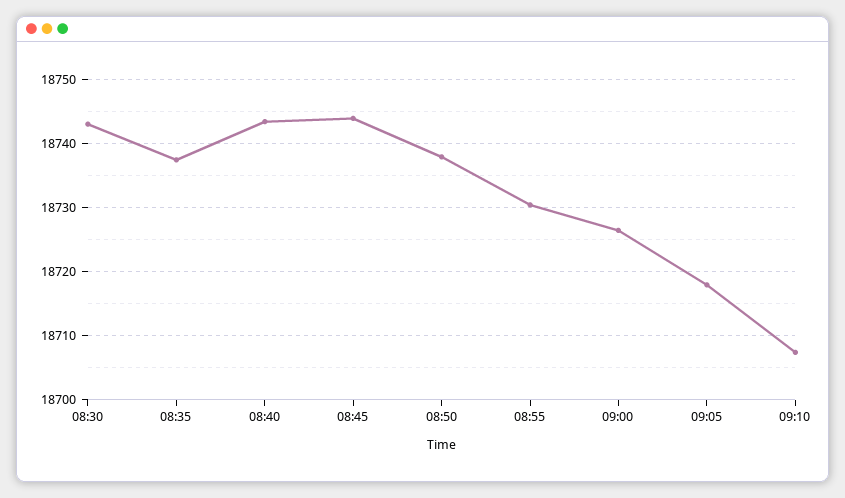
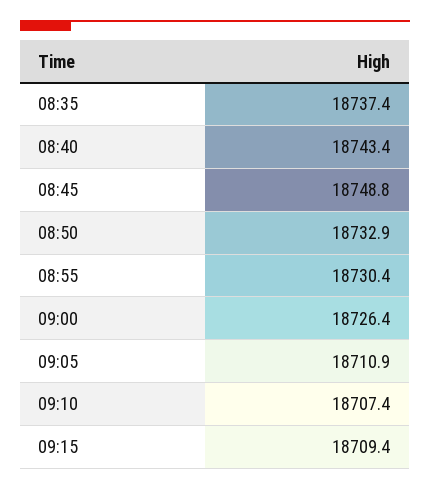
08:30: 18743 -> none
08:45: 18744 -> 18748.8
08:50: 18738 -> 18732.9
09:05: 18718 -> 18710.9
09:15: none -> 18709.4

